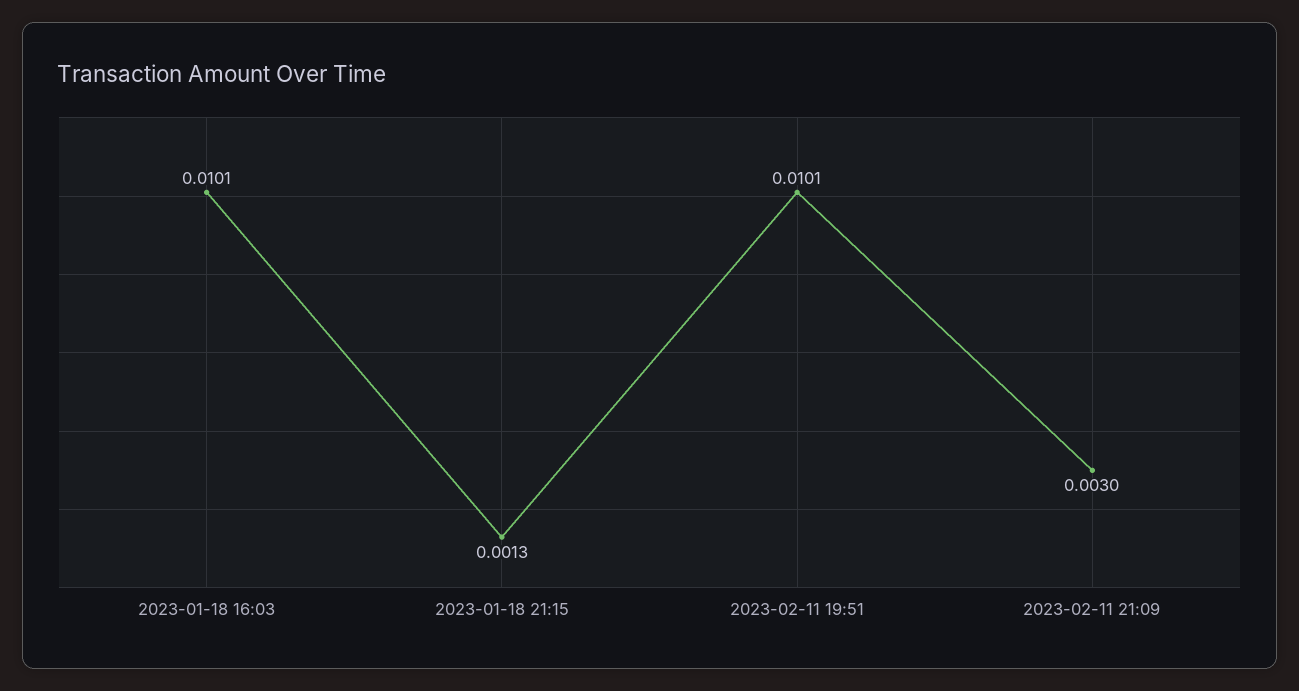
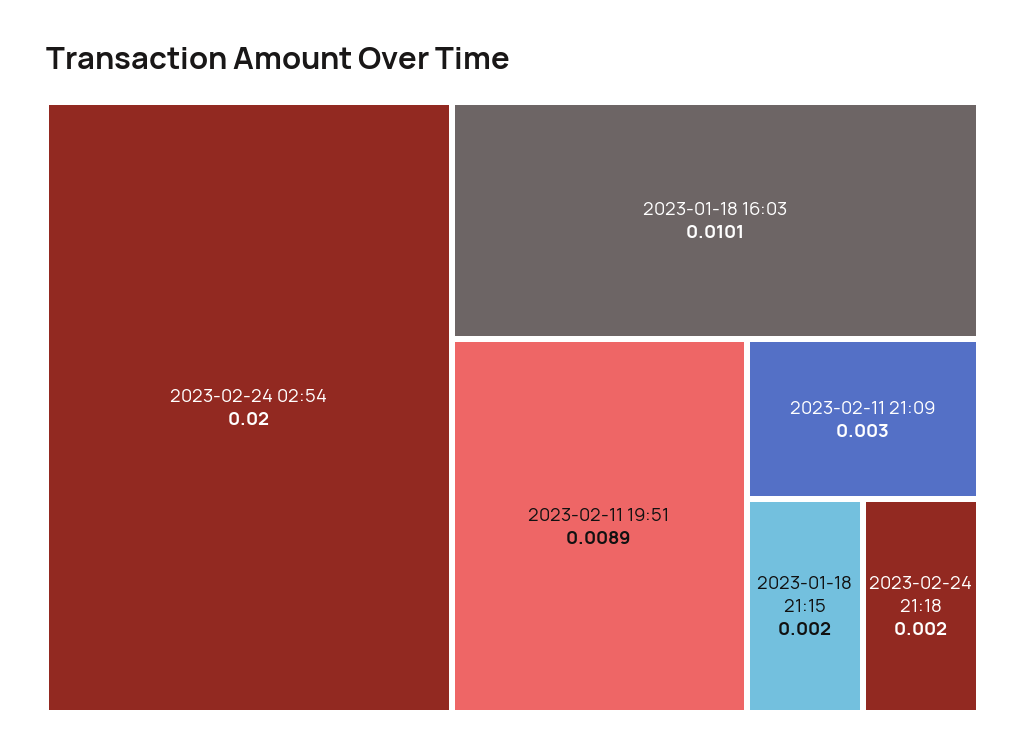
2023-01-18 21:15: 0.0013 -> 0.002
2023-02-11 19:51: 0.0101 -> 0.0089
2023-02-24 02:54: none -> 0.02
2023-02-24 21:18: none -> 0.002

